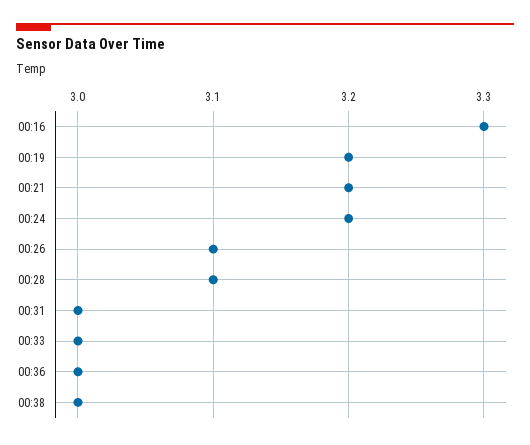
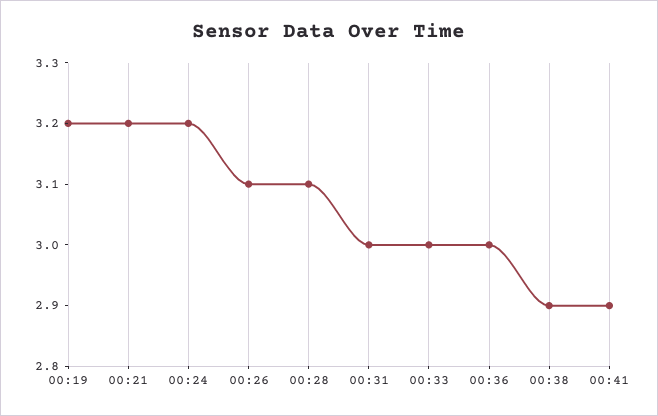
00:16: 3.3 -> none
00:38: 3 -> 2.9
00:41: none -> 2.9

